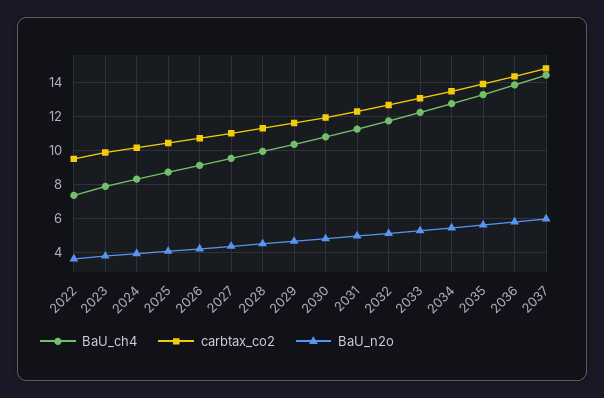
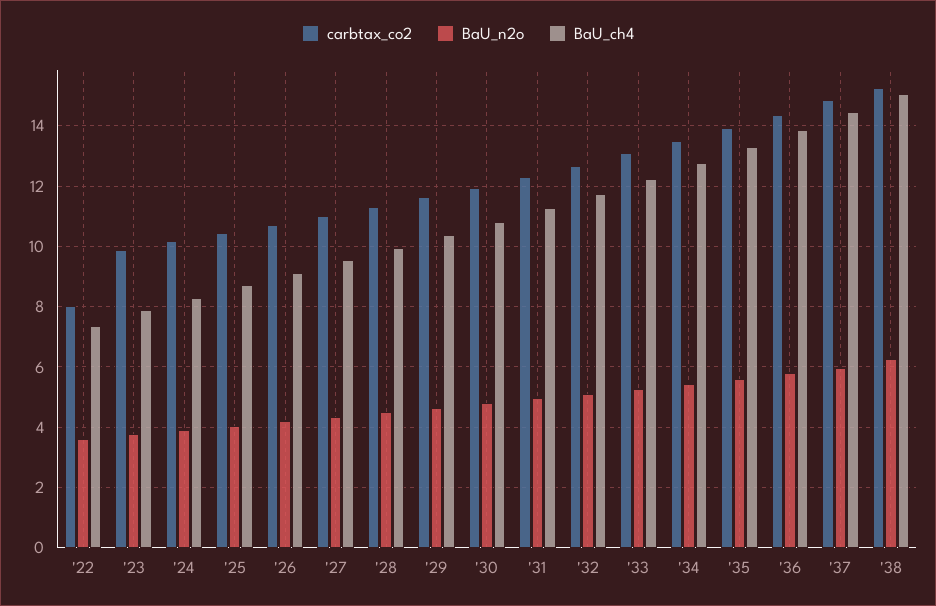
carbtax_co2, 2022: 9.5 -> 8
carbtax_co2, '38: none -> 15.2
BaU_n2o, '38: none -> 6.2
BaU_ch4, '38: none -> 15

